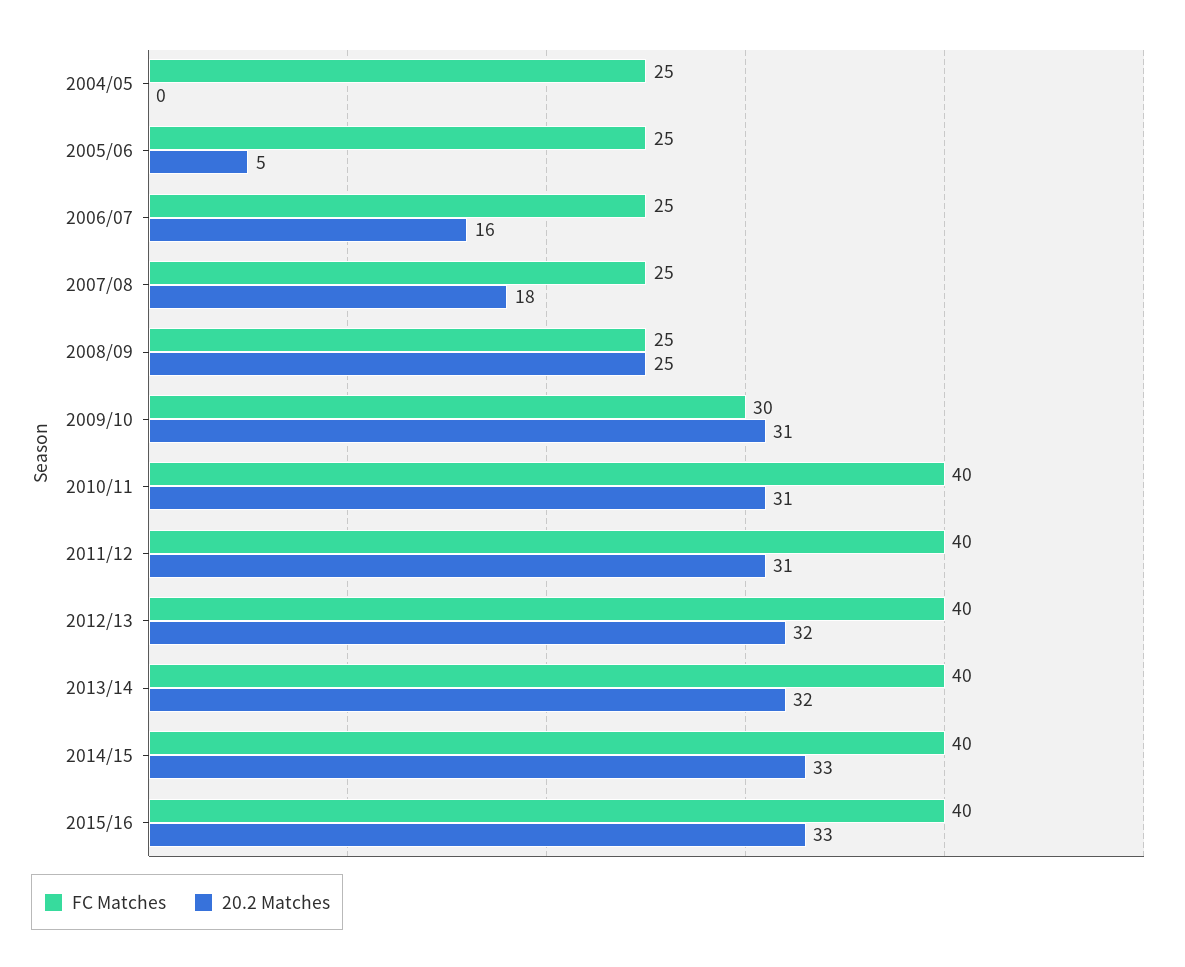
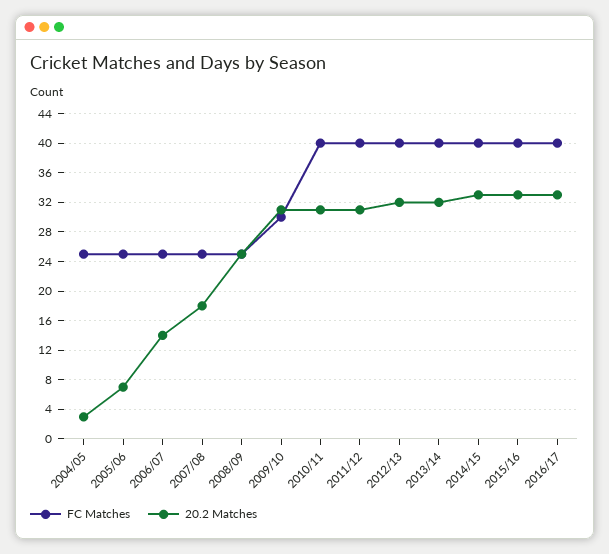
20.2 Matches, 2004/05: 0 -> 3
20.2 Matches, 2005/06: 5 -> 7
20.2 Matches, 2006/07: 16 -> 14
FC Matches, 2016/17: none -> 40
20.2 Matches, 2016/17: none -> 33

